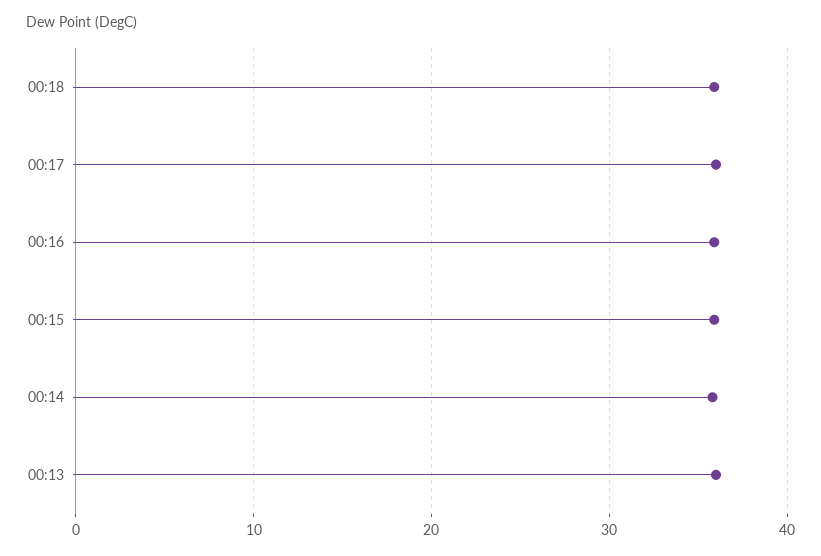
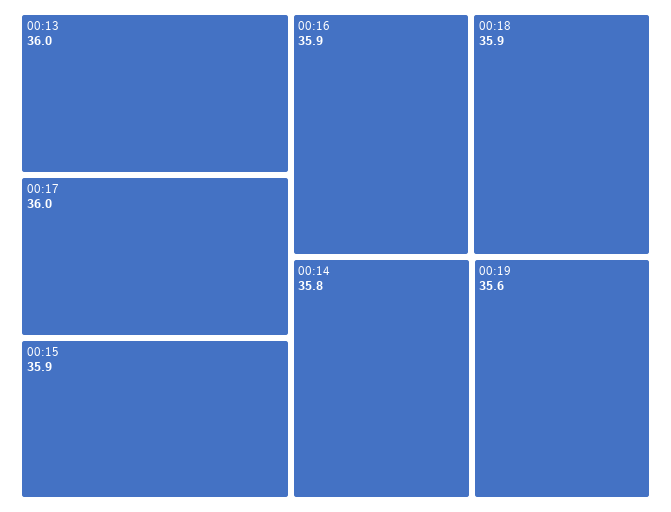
00:19: none -> 35.6

